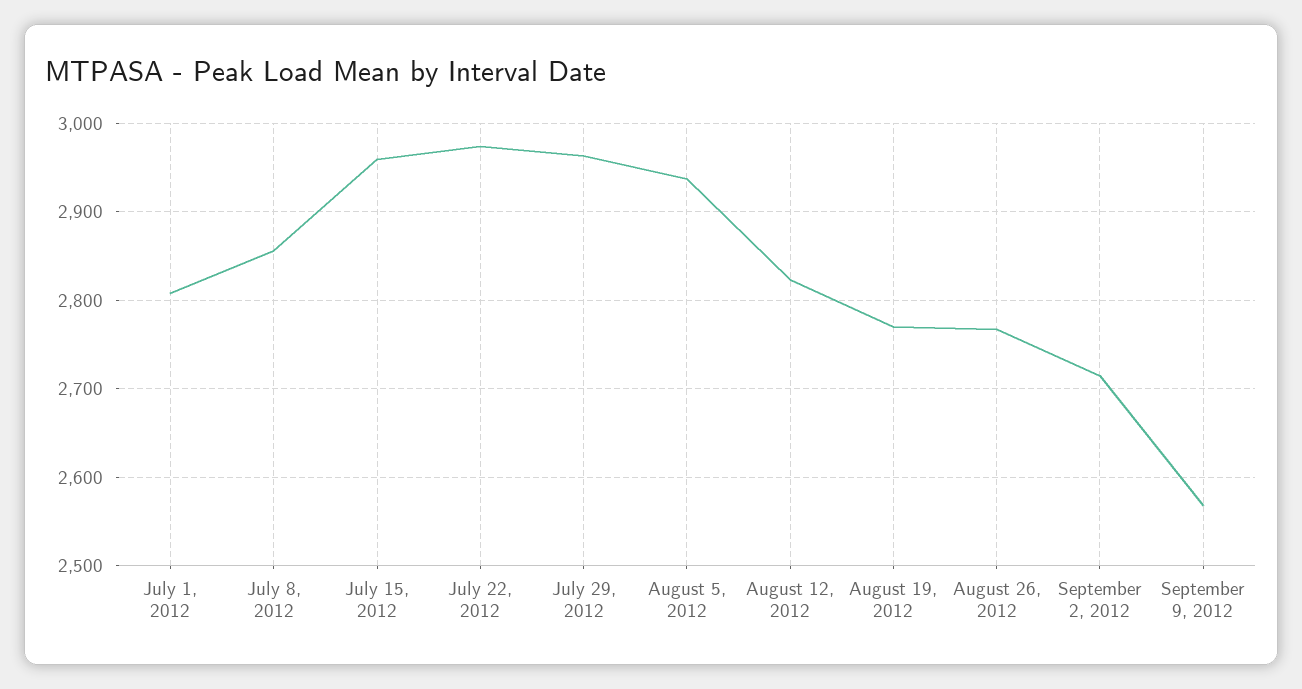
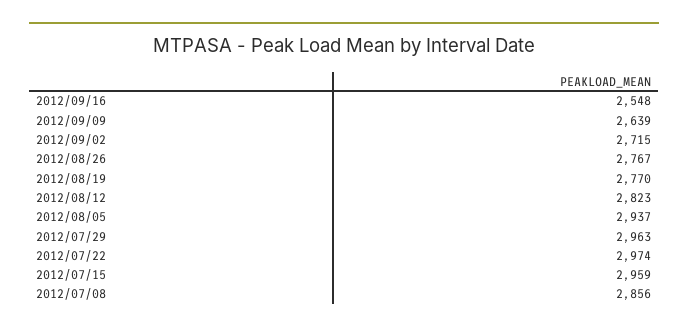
July 1, 2012: 2810 -> none
September 9, 2012: 2570 -> 2639
2012/09/16: none -> 2548

